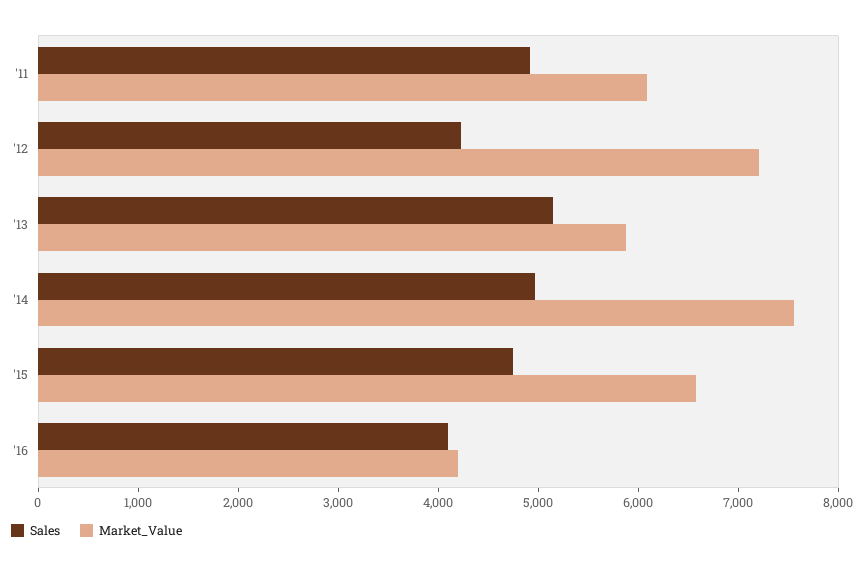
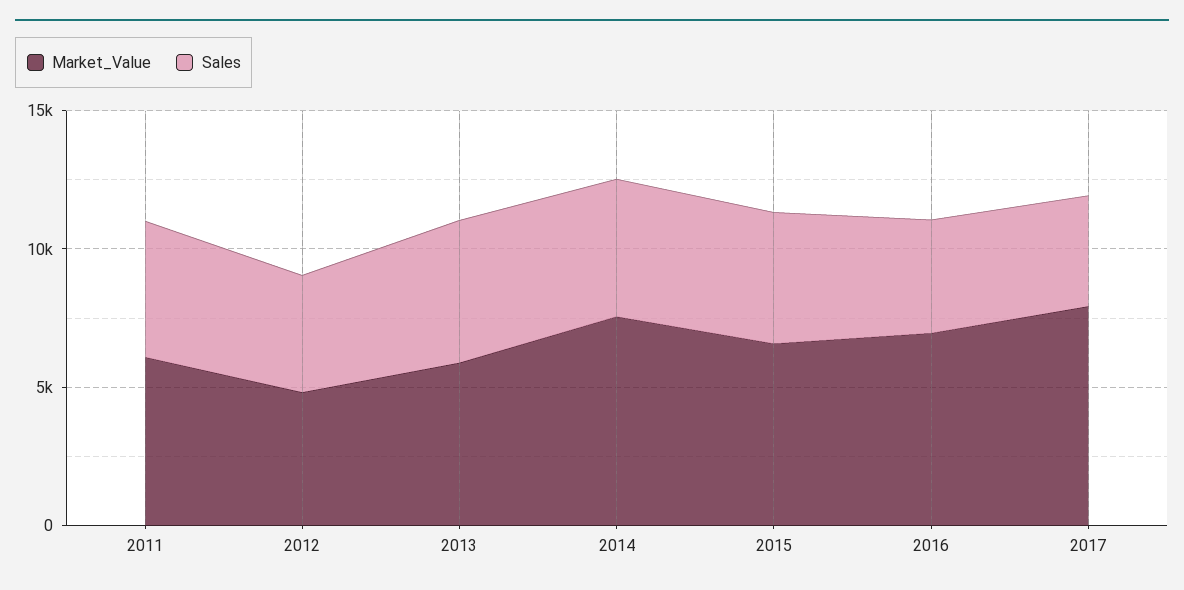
Market_Value, '12: 7200 -> 5000
Market_Value, '16: 4200 -> 7000
Market_Value, 2017: none -> 8000
Sales, 2017: none -> 4000

